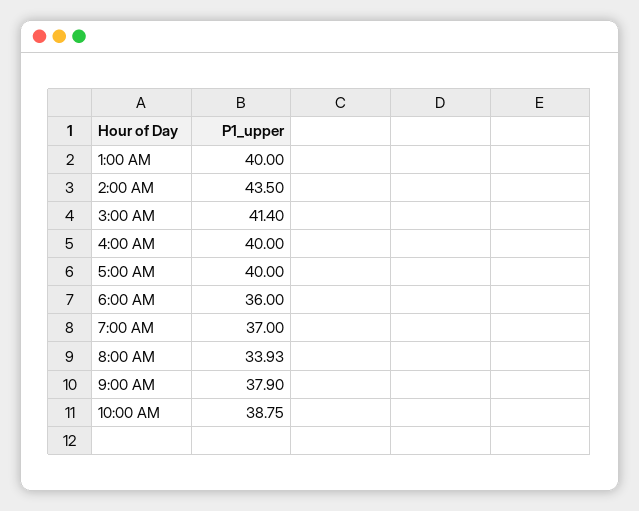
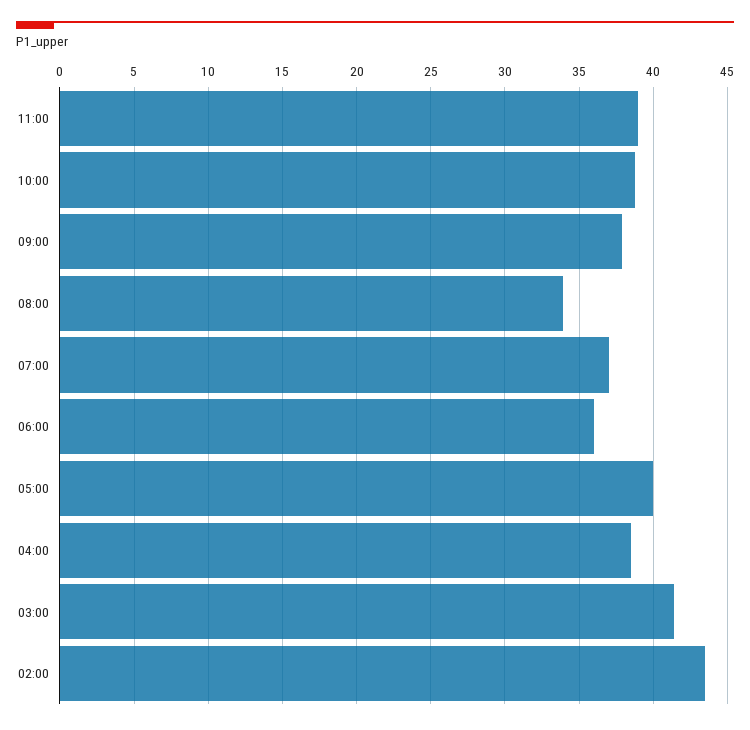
1:00 AM: 40 -> none
4:00 AM: 40 -> 38.5
11:00: none -> 39

